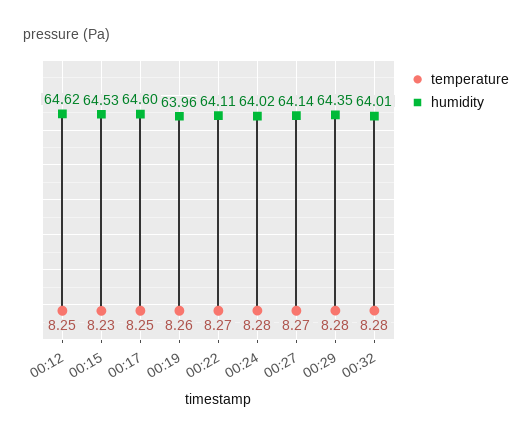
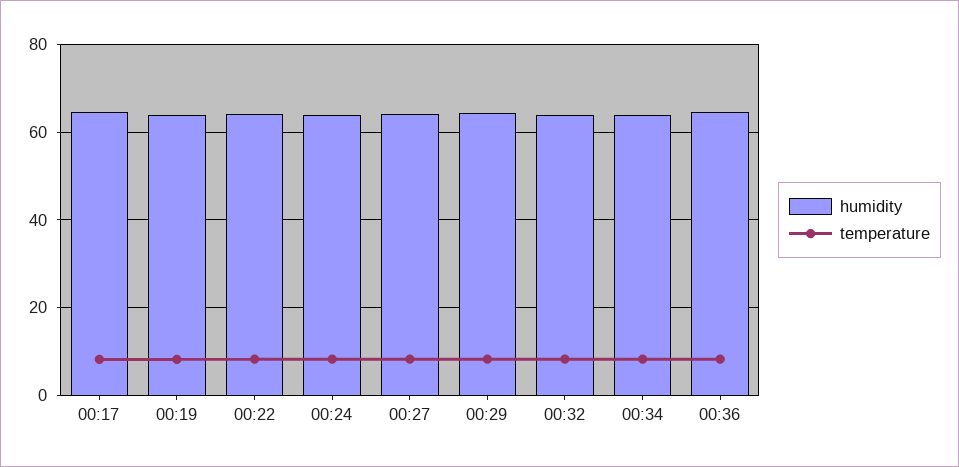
temperature, 00:12: 8.25 -> none
humidity, 00:12: 64.62 -> none
temperature, 00:15: 8.23 -> none
humidity, 00:15: 64.53 -> none
humidity, 00:34: none -> 64
temperature, 00:34: none -> 8
humidity, 00:36: none -> 64
temperature, 00:36: none -> 8

